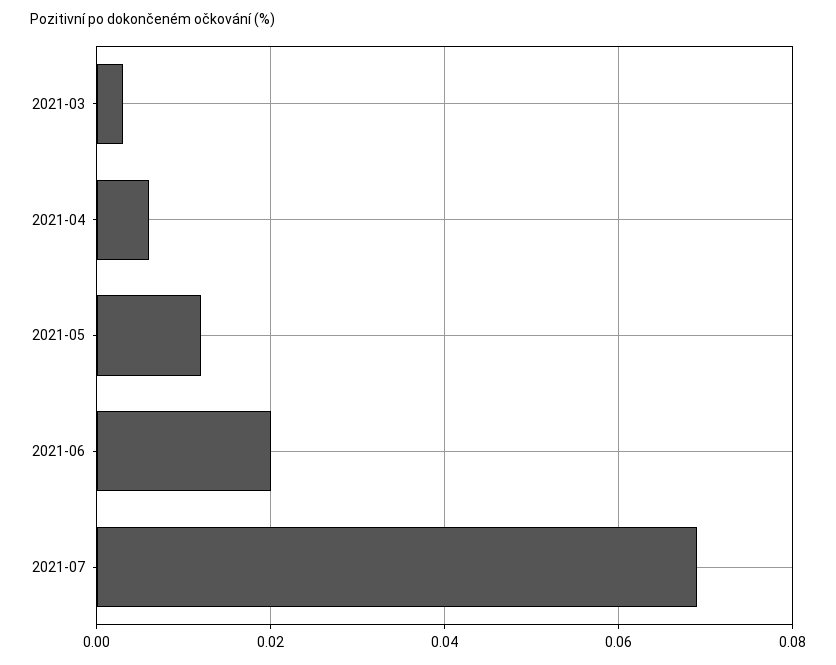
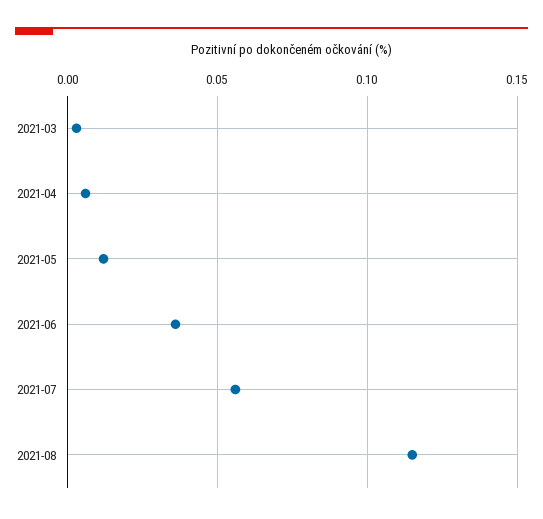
2021-06: 0.02 -> 0.035
2021-07: 0.07 -> 0.055
2021-08: none -> 0.115

